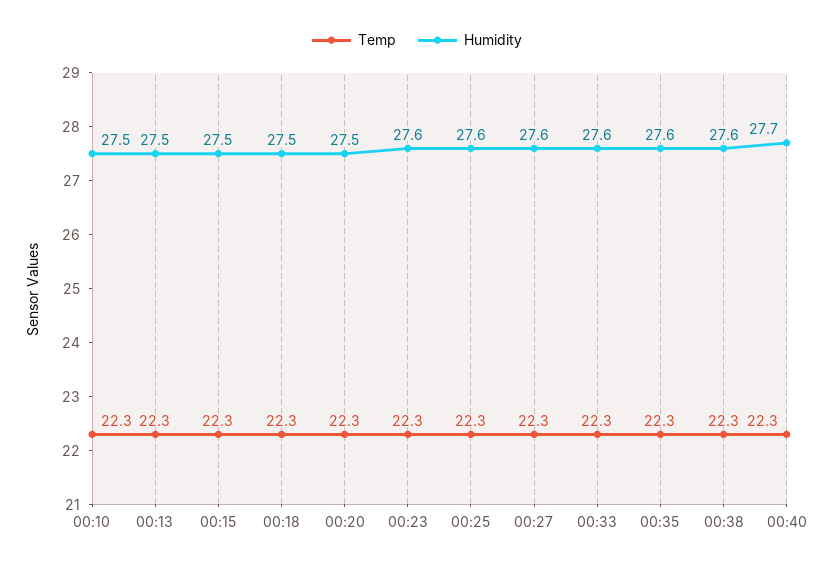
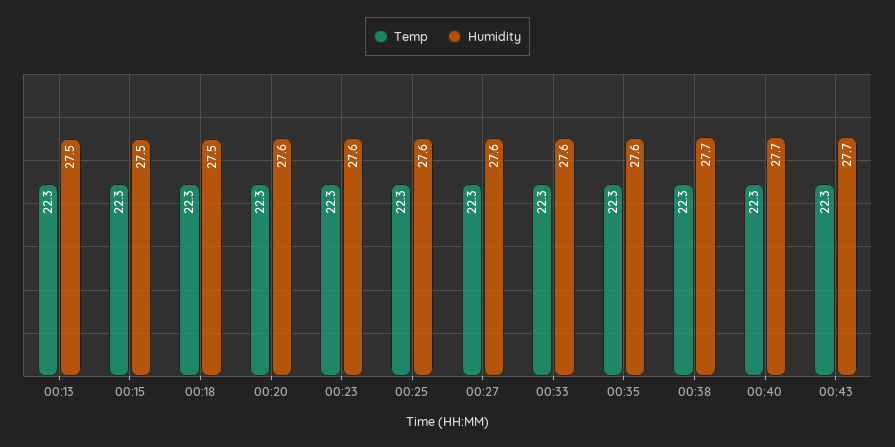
Temp, 00:10: 22.3 -> none
Humidity, 00:10: 27.5 -> none
Humidity, 00:20: 27.5 -> 27.6
Humidity, 00:38: 27.6 -> 27.7
Temp, 00:43: none -> 22.3
Humidity, 00:43: none -> 27.7

